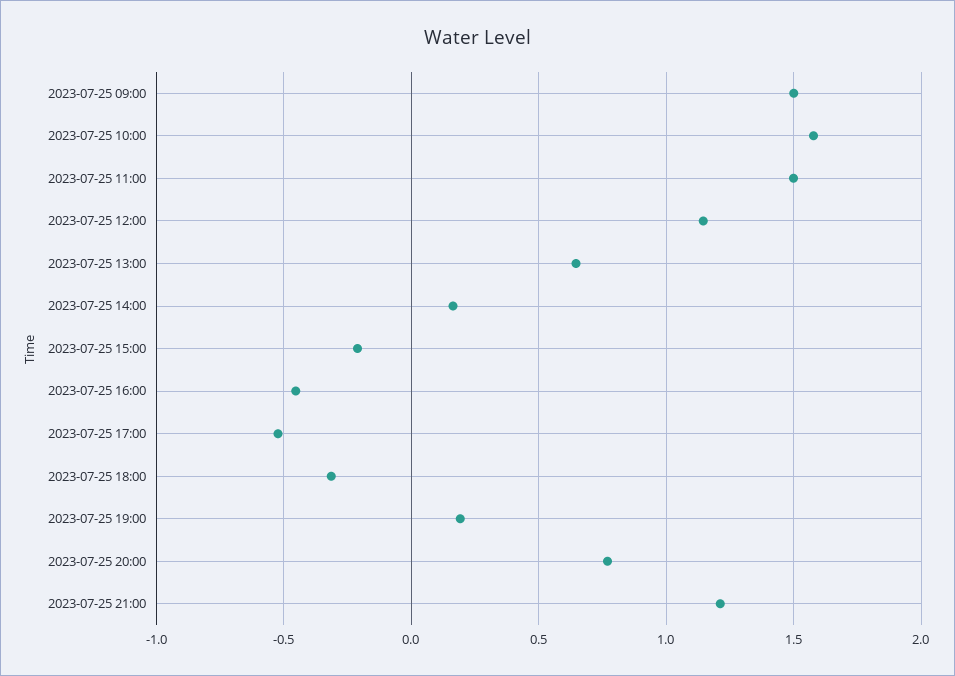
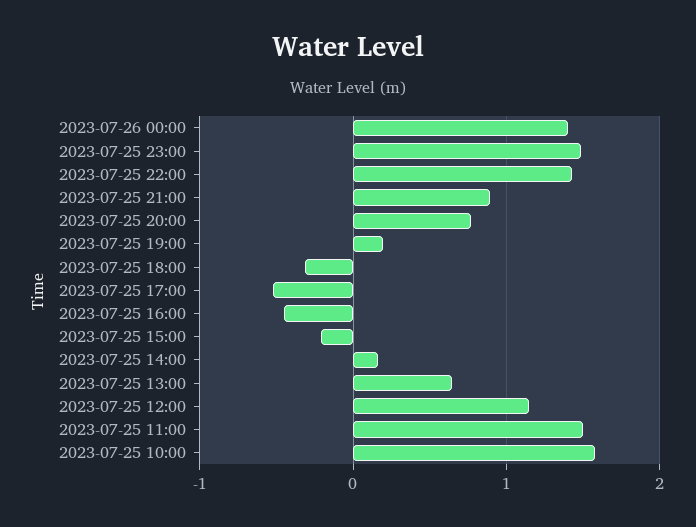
2023-07-25 09:00: 1.5 -> none
2023-07-25 21:00: 1.2 -> 0.9
2023-07-26 00:00: none -> 1.4
2023-07-25 23:00: none -> 1.5
2023-07-25 22:00: none -> 1.4

